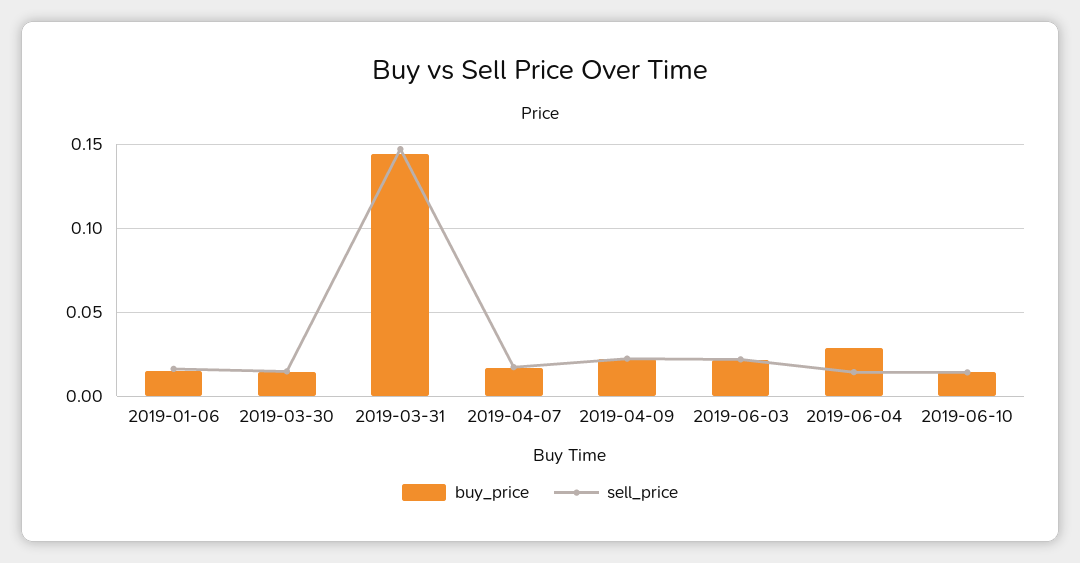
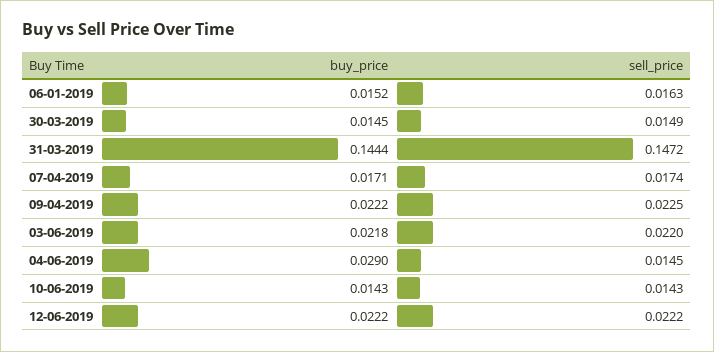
buy_price, 12-06-2019: none -> 0.0222
sell_price, 12-06-2019: none -> 0.0222

